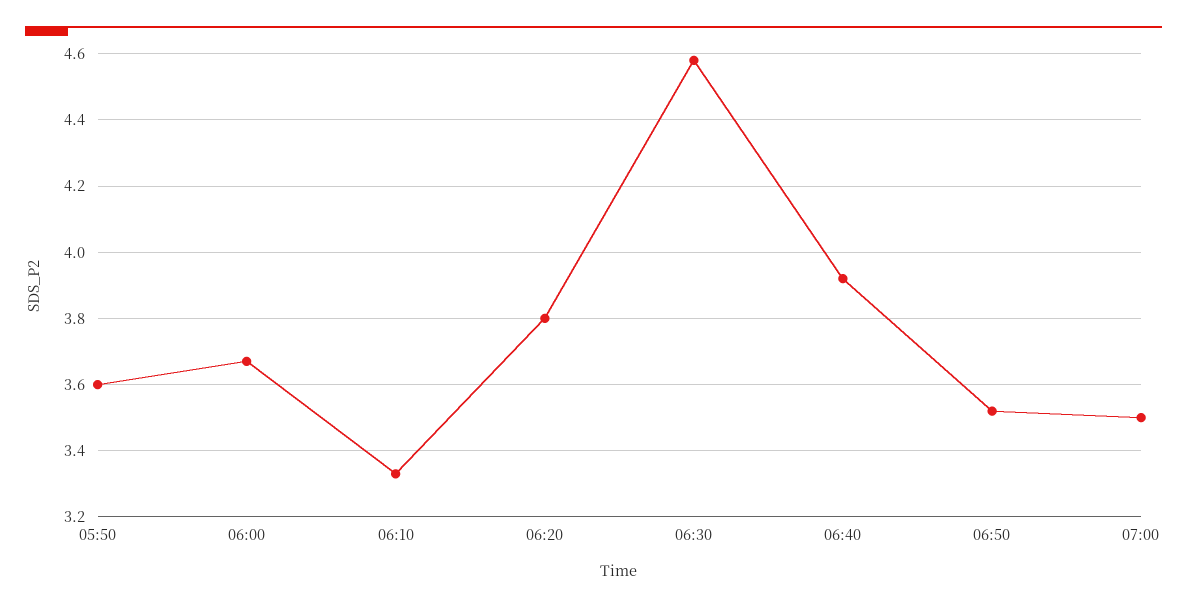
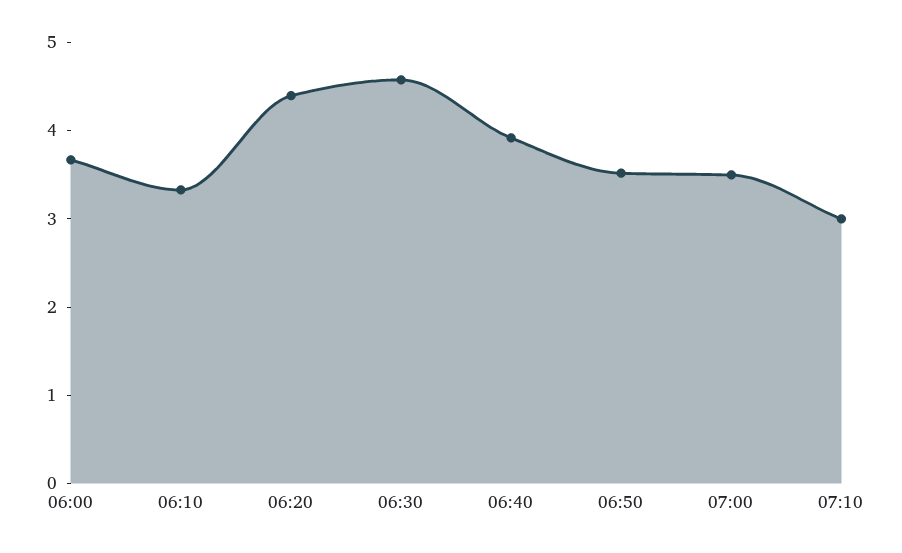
05:50: 3.6 -> none
06:20: 3.8 -> 4.4
07:10: none -> 3

